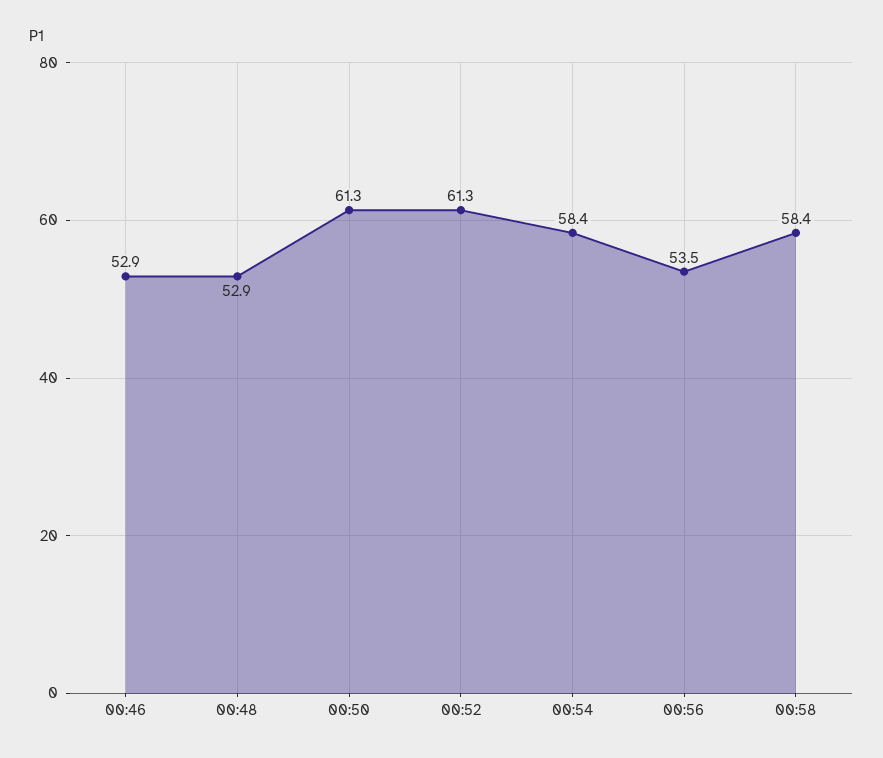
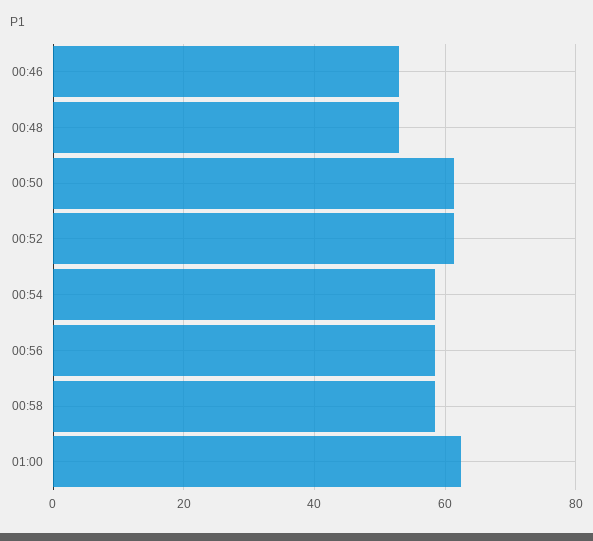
00:56: 53.5 -> 58
01:00: none -> 62

